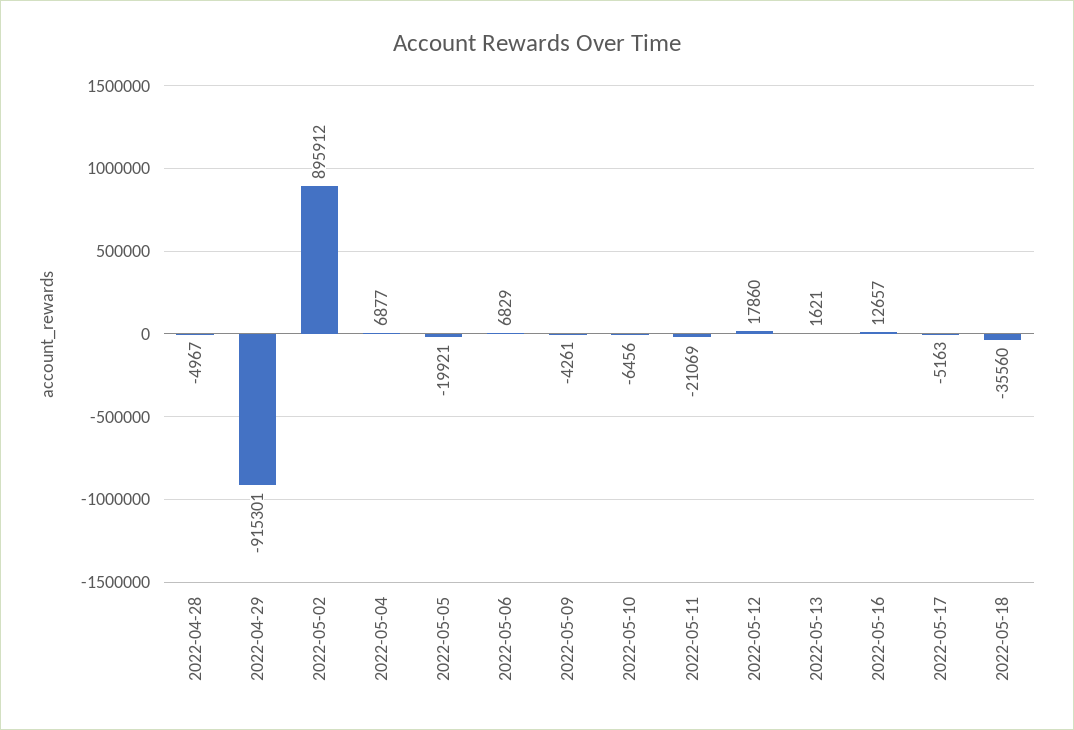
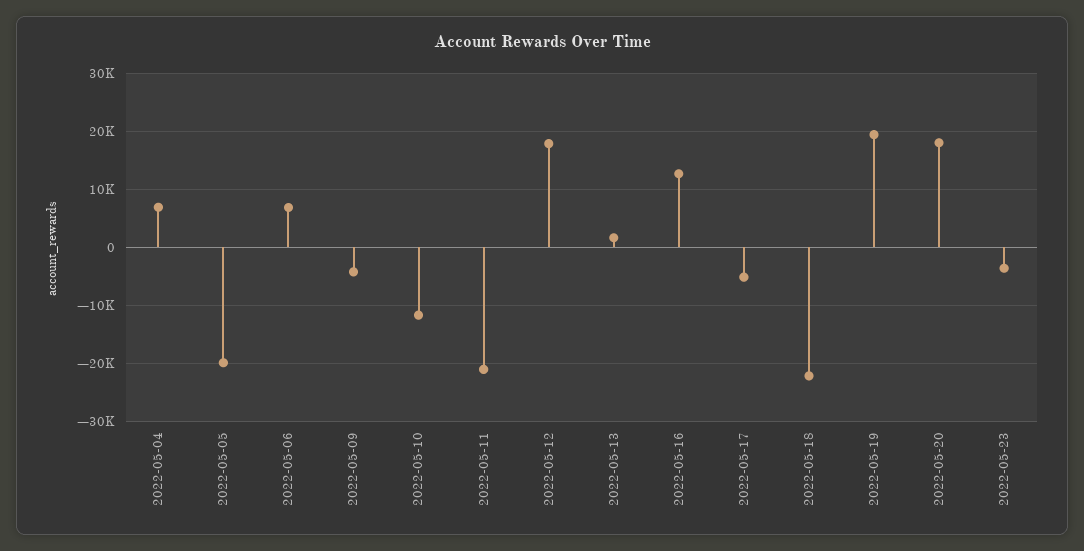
2022-04-28: -4967 -> none
2022-04-29: -915301 -> none
2022-05-02: 895912 -> none
2022-05-10: -6456 -> -12000
2022-05-18: -35560 -> -22000
2022-05-19: none -> 20000
2022-05-20: none -> 18000
2022-05-23: none -> -4000

